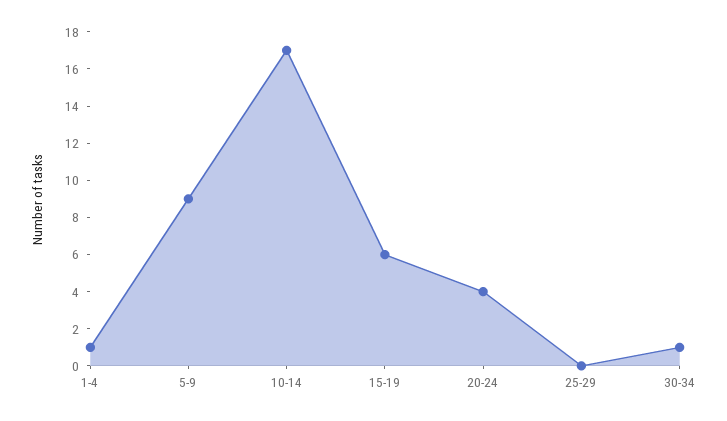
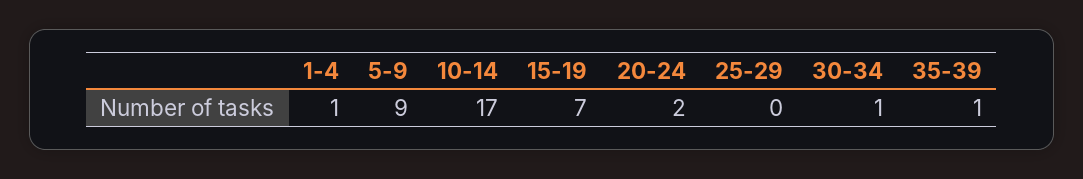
15-19: 6 -> 7
20-24: 4 -> 2
35-39: none -> 1

